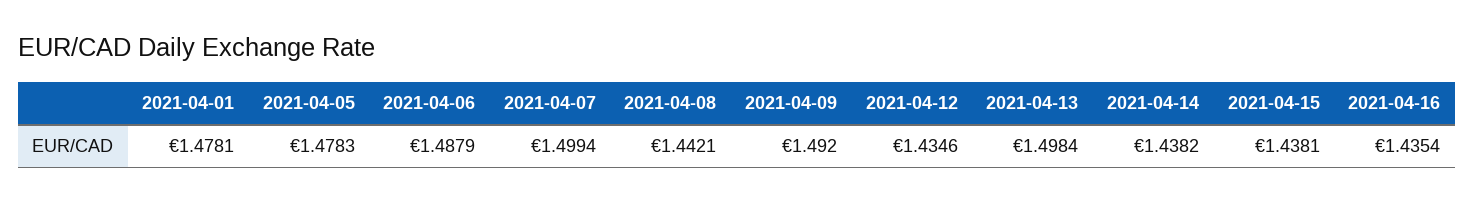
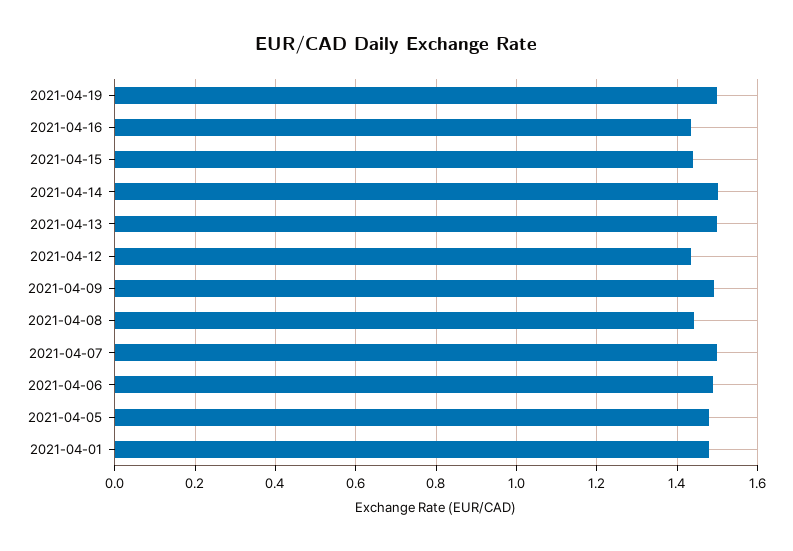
2021-04-14: 1.4382 -> 1.5
2021-04-19: none -> 1.5

